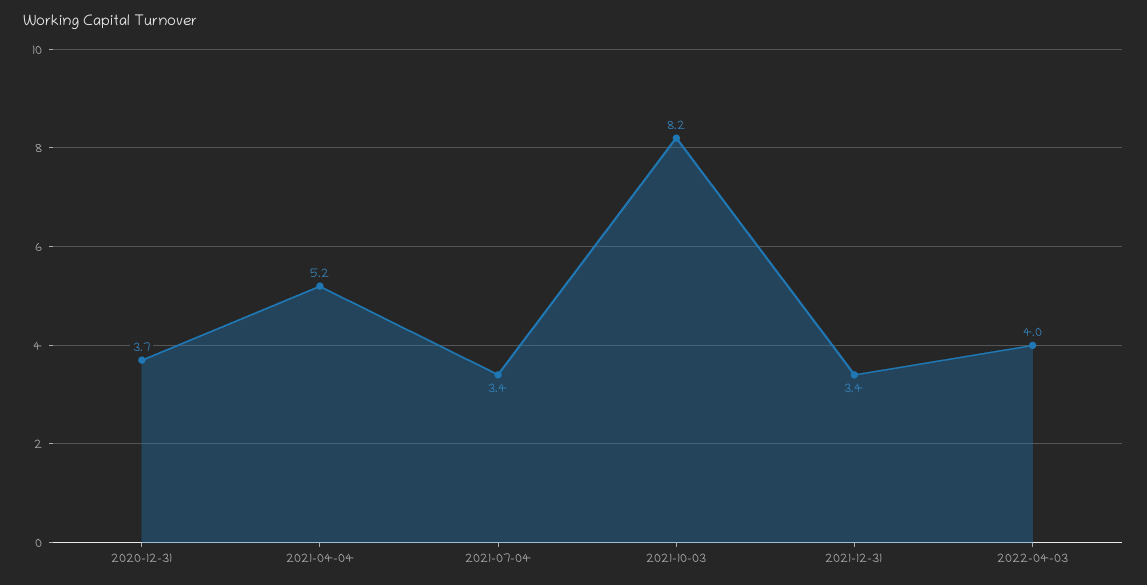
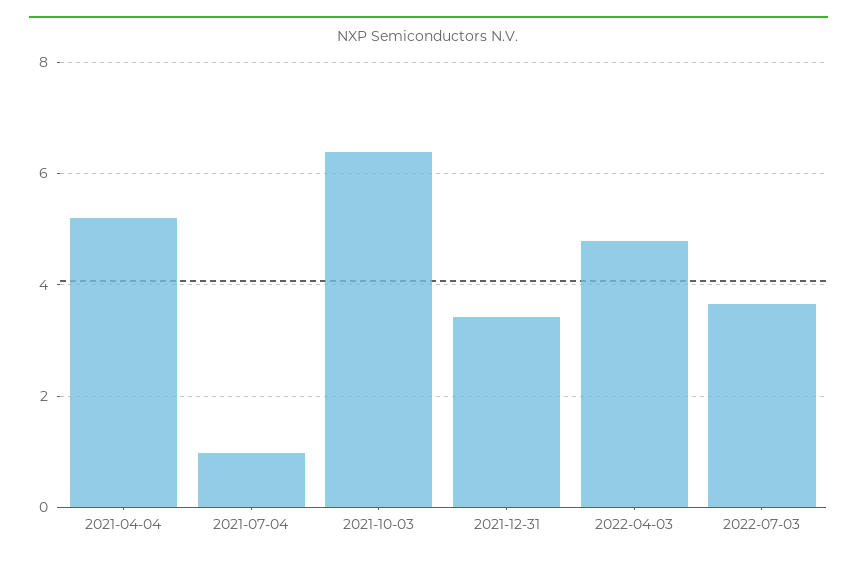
2020-12-31: 3.7 -> none
2021-07-04: 3.4 -> 1
2021-10-03: 8.2 -> 6.4
2022-04-03: 4 -> 4.8
2022-07-03: none -> 3.6

